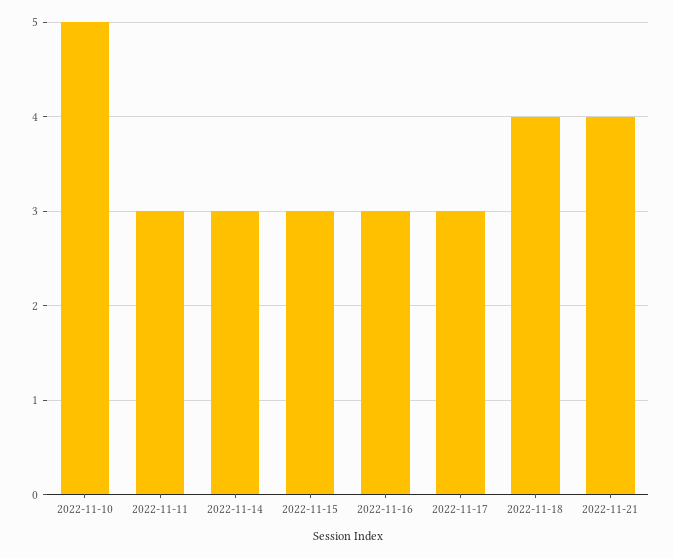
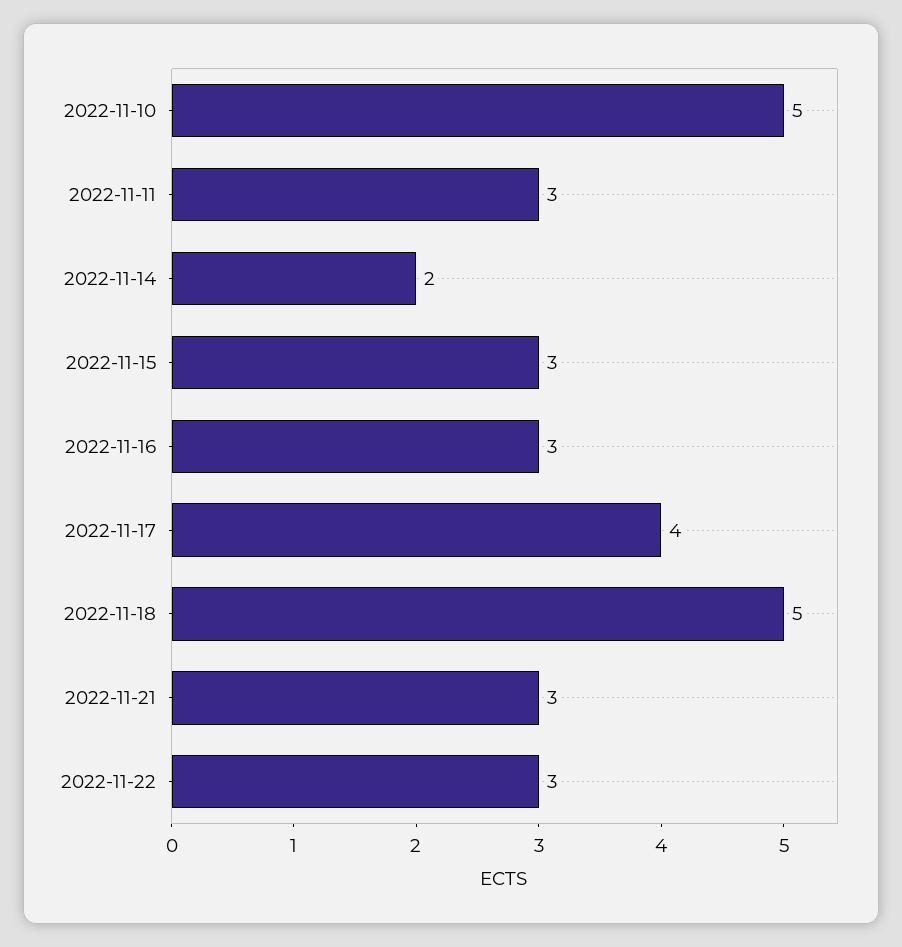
2022-11-14: 3 -> 2
2022-11-17: 3 -> 4
2022-11-18: 4 -> 5
2022-11-21: 4 -> 3
2022-11-22: none -> 3

